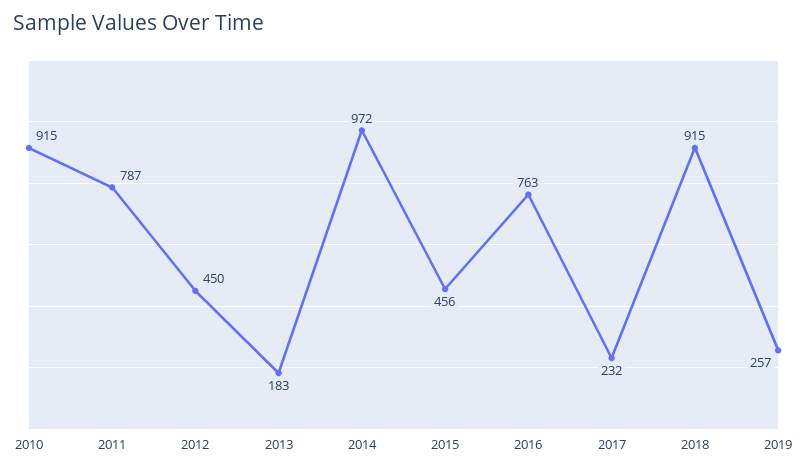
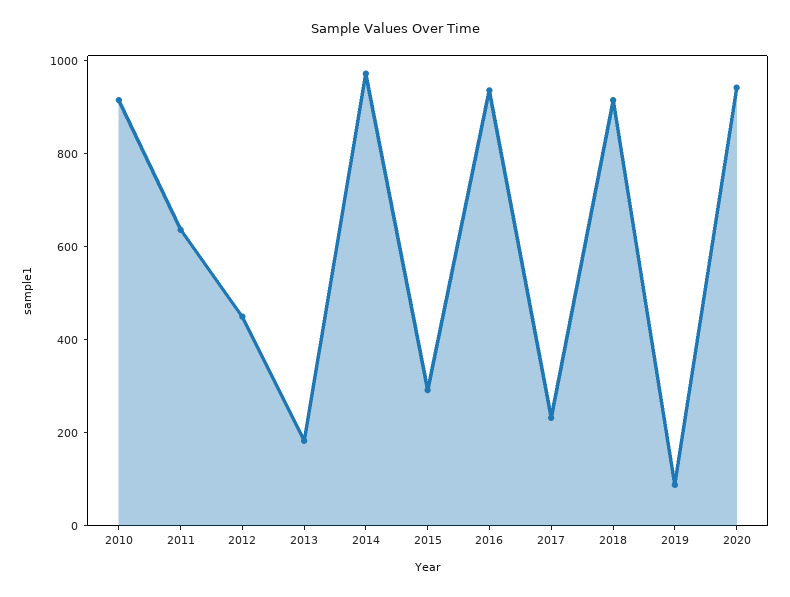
2011: 787 -> 650
2015: 456 -> 300
2016: 763 -> 950
2019: 257 -> 100
2020: none -> 950

